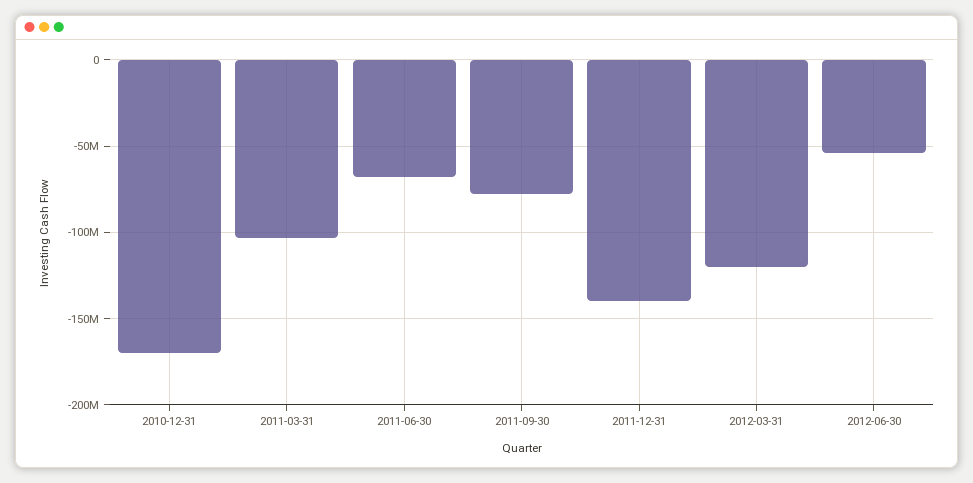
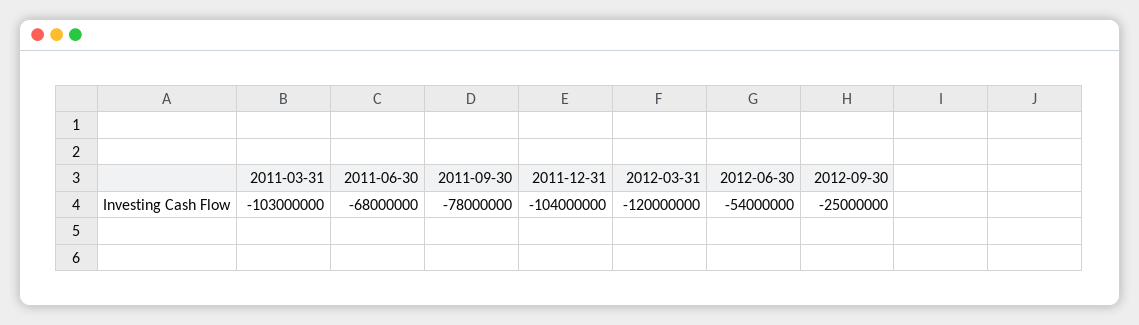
2010-12-31: -170000000 -> none
2011-12-31: -140000000 -> -104000000
2012-09-30: none -> -25000000

